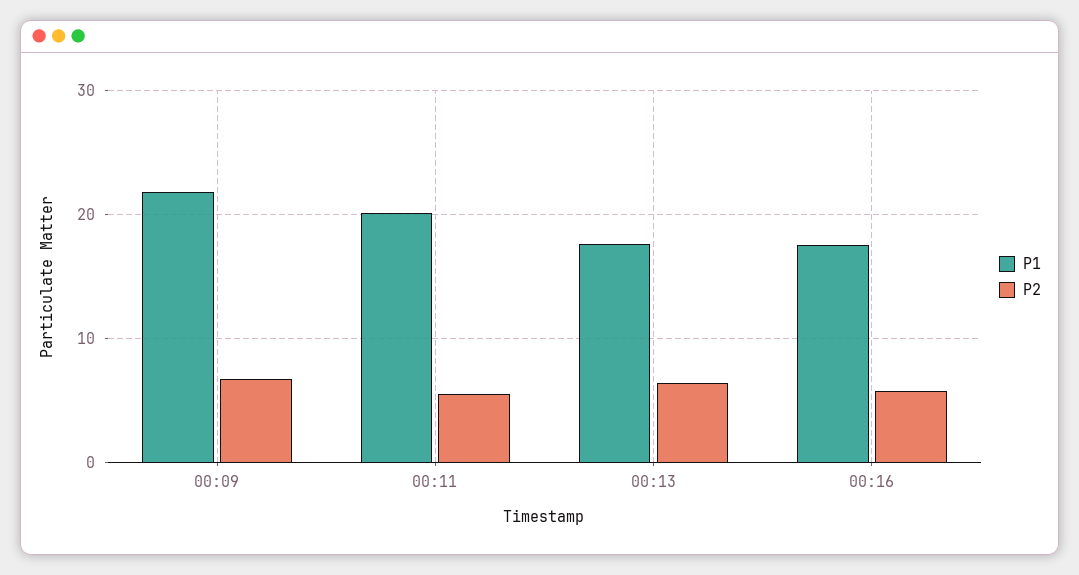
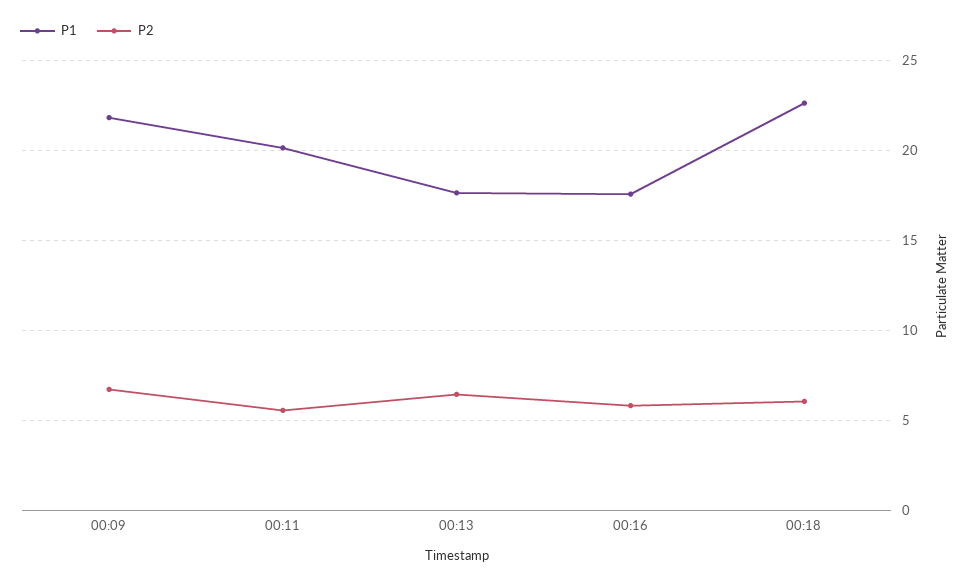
P1, 00:18: none -> 22.5
P2, 00:18: none -> 6

